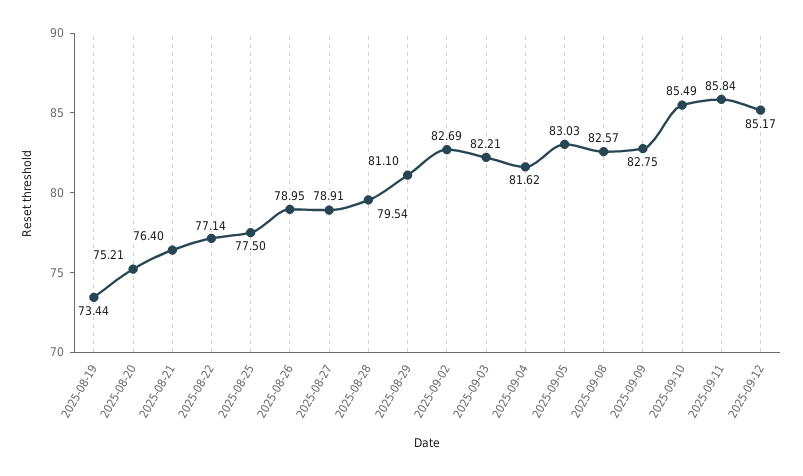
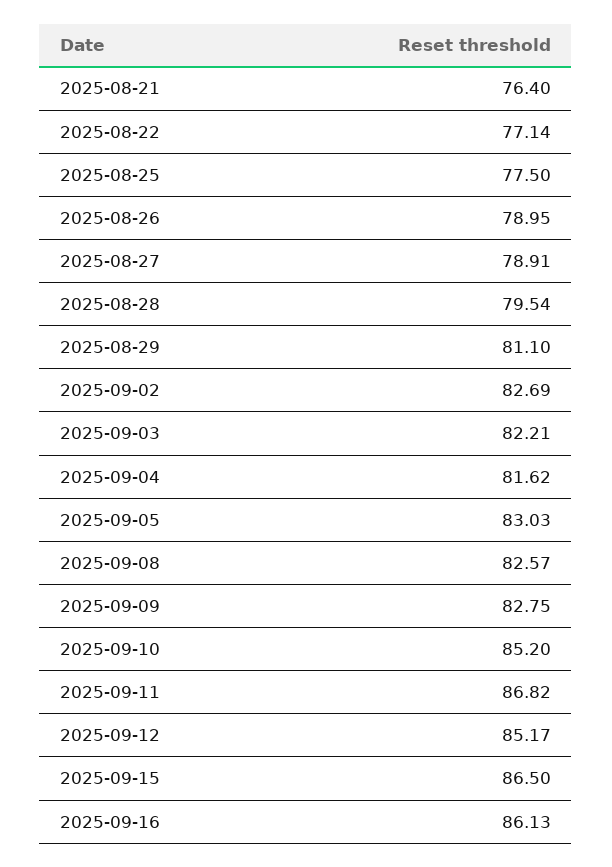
2025-08-19: 73.44 -> none
2025-08-20: 75.21 -> none
2025-09-10: 85.49 -> 85.2
2025-09-11: 85.84 -> 86.82
2025-09-15: none -> 86.5
2025-09-16: none -> 86.13

